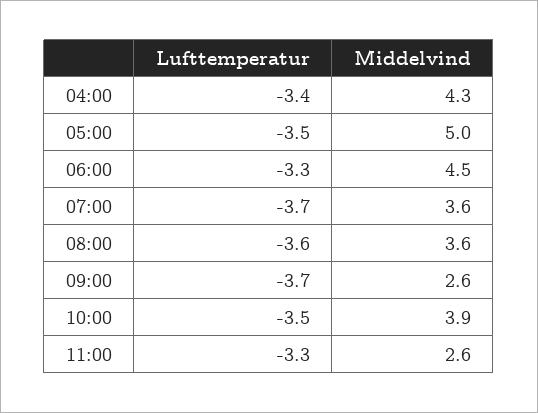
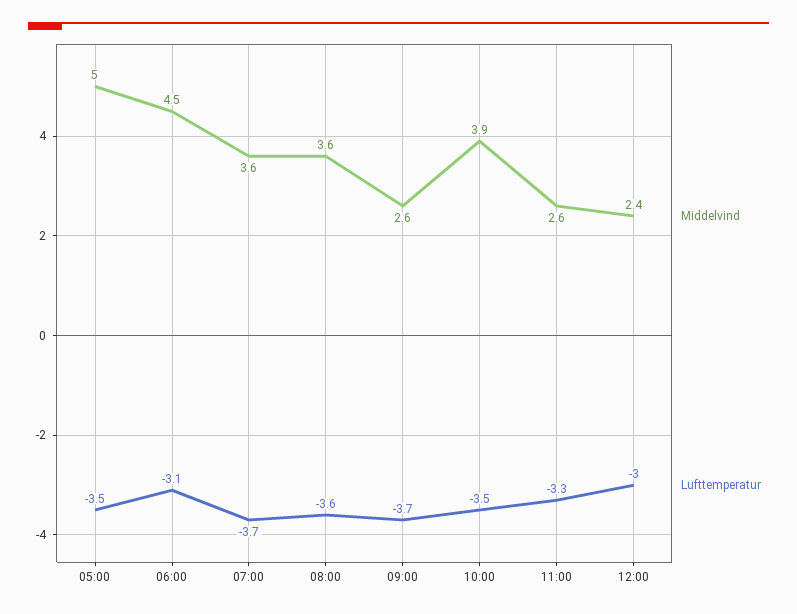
Lufttemperatur, 04:00: -3.4 -> none
Middelvind, 04:00: 4.3 -> none
Lufttemperatur, 06:00: -3.3 -> -3.1
Middelvind, 12:00: none -> 2.4
Lufttemperatur, 12:00: none -> -3

